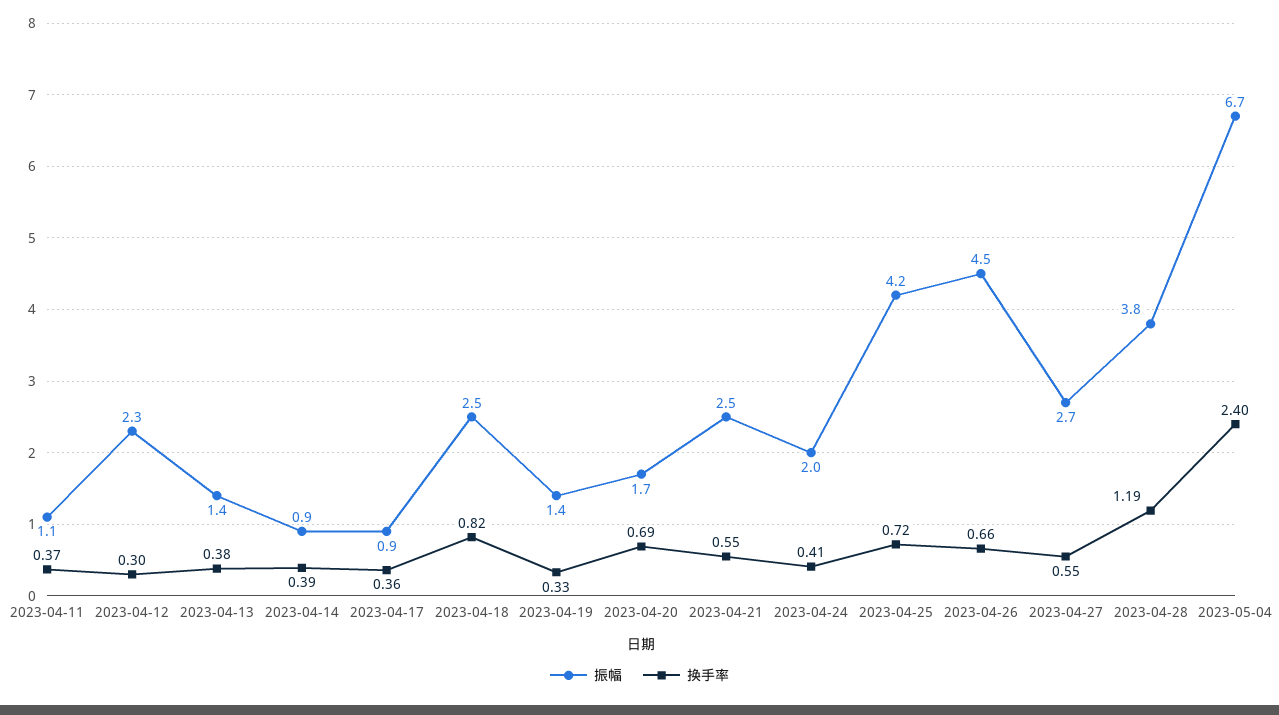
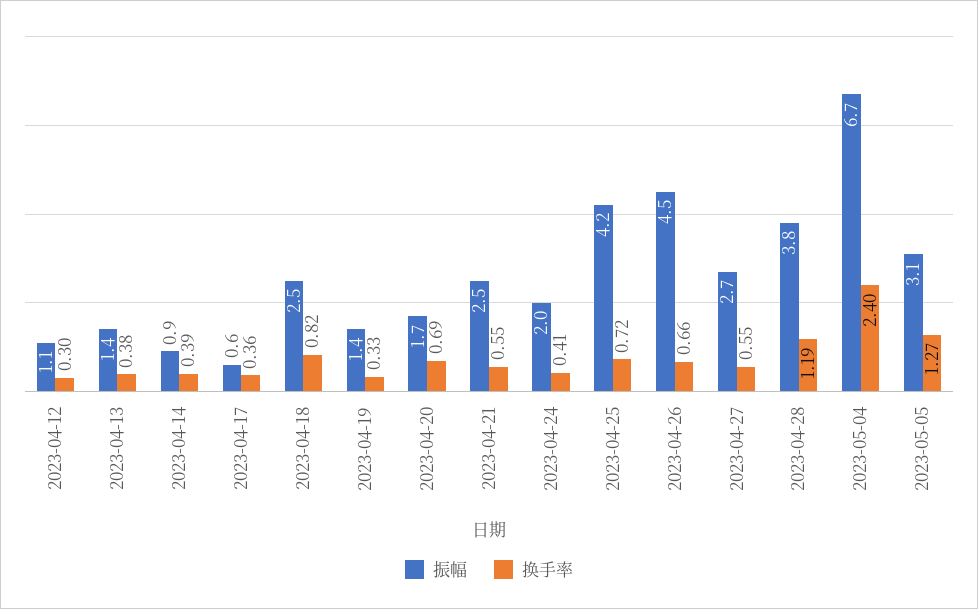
振幅, 2023-04-11: 1.1 -> none
换手率, 2023-04-11: 0.37 -> none
振幅, 2023-04-12: 2.3 -> 1.1
振幅, 2023-04-17: 0.9 -> 0.6
振幅, 2023-05-05: none -> 3.1
换手率, 2023-05-05: none -> 1.27

